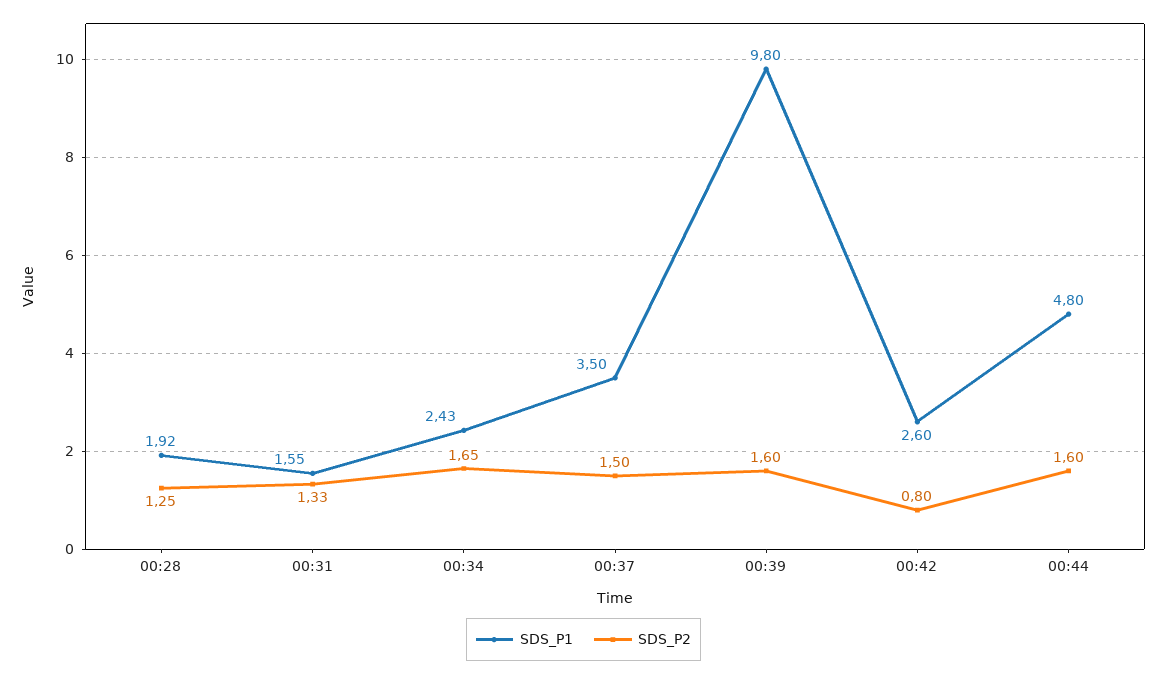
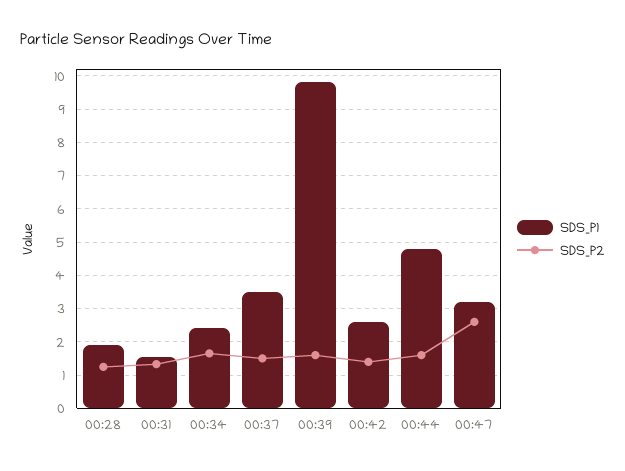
SDS_P2, 00:42: 0.8 -> 1.4
SDS_P1, 00:47: none -> 3.2
SDS_P2, 00:47: none -> 2.6

